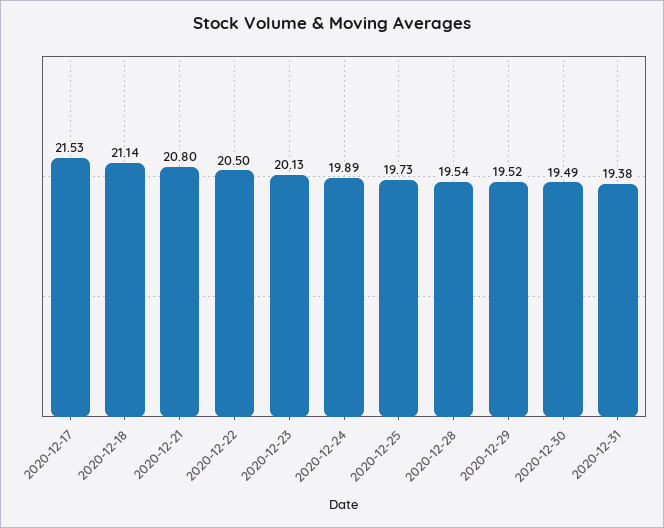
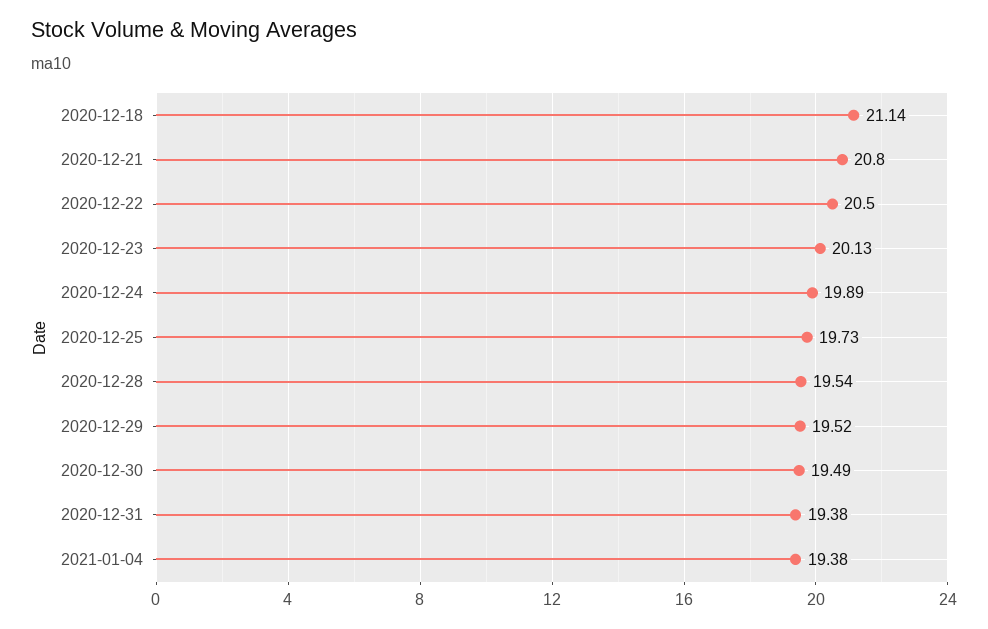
2020-12-17: 21.53 -> none
2021-01-04: none -> 19.38

